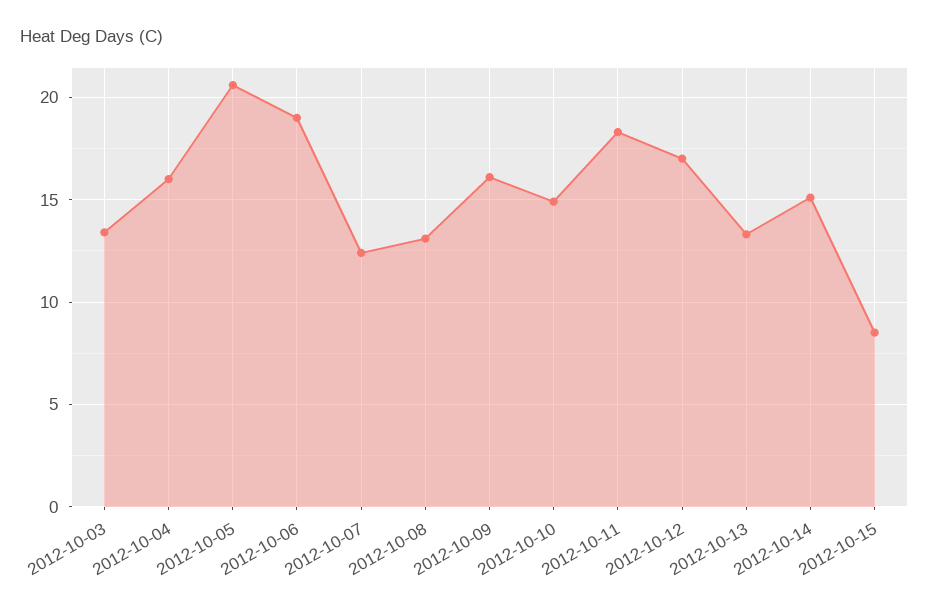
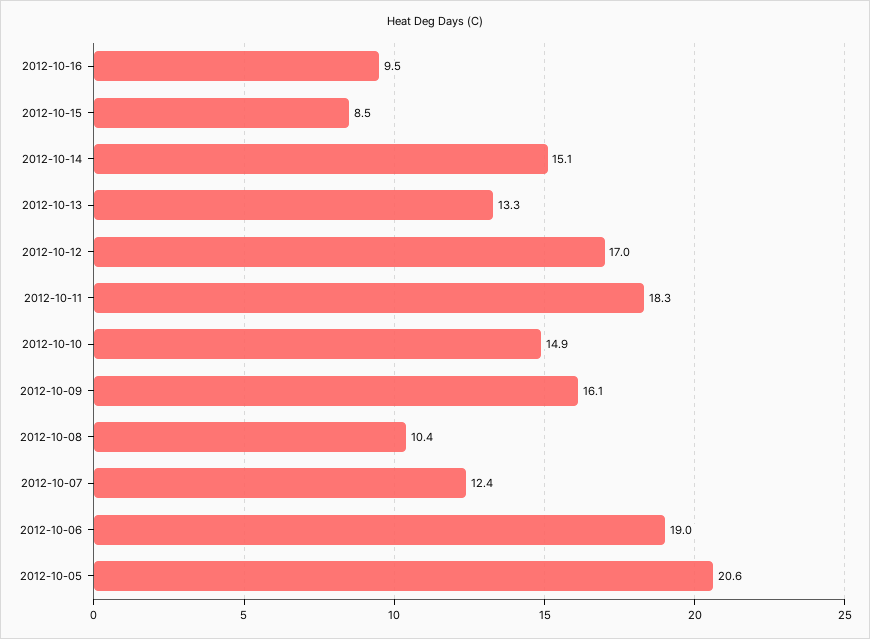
2012-10-03: 13.5 -> none
2012-10-04: 16 -> none
2012-10-08: 13 -> 10.4
2012-10-16: none -> 9.5

